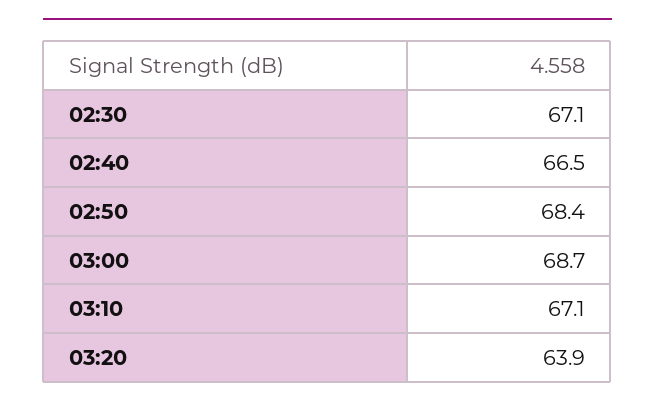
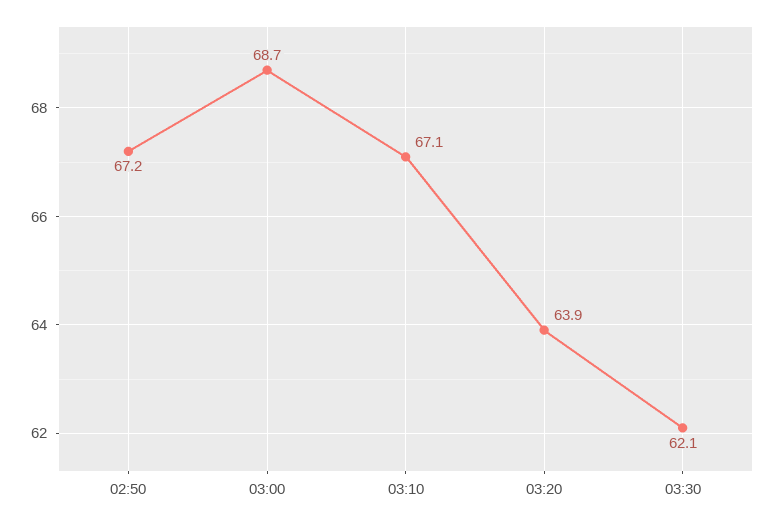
02:30: 67.1 -> none
02:40: 66.5 -> none
02:50: 68.4 -> 67.2
03:30: none -> 62.1

